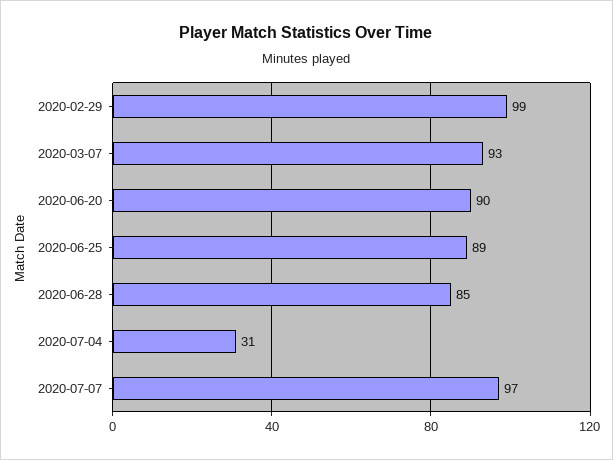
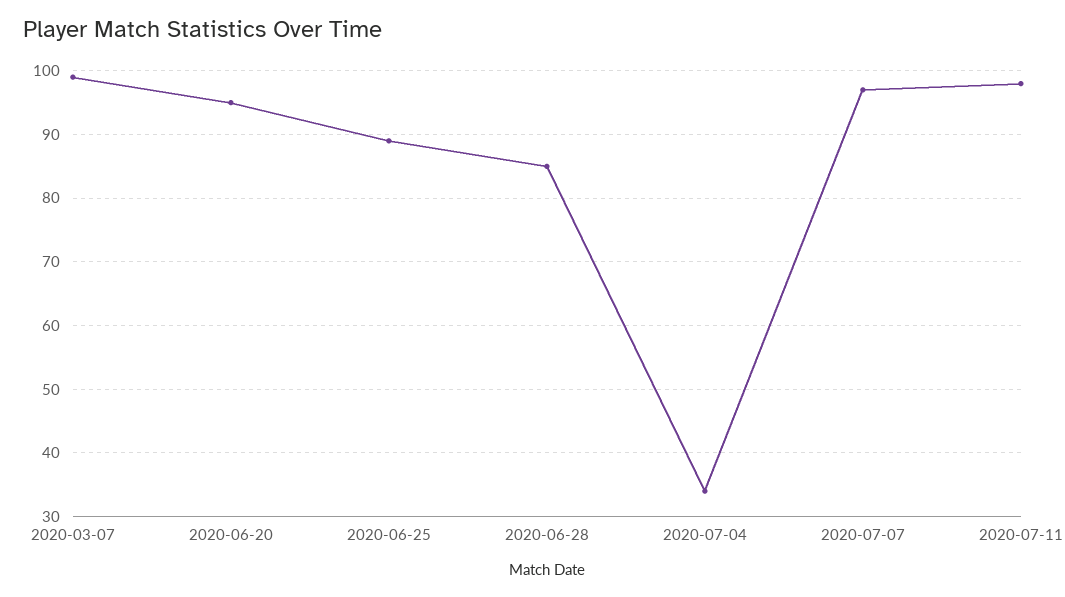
2020-02-29: 99 -> none
2020-03-07: 93 -> 99
2020-06-20: 90 -> 95
2020-07-04: 31 -> 34
2020-07-11: none -> 98

